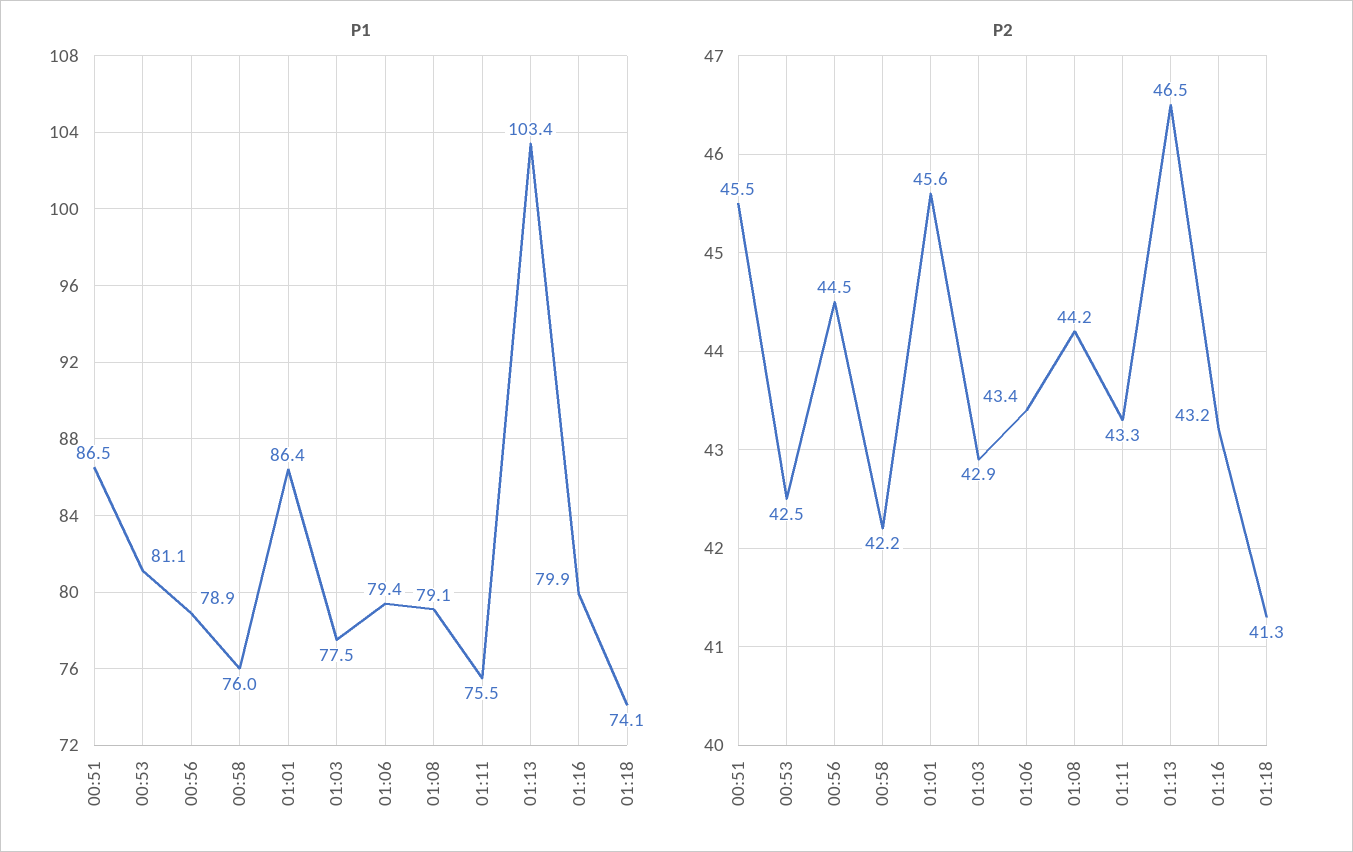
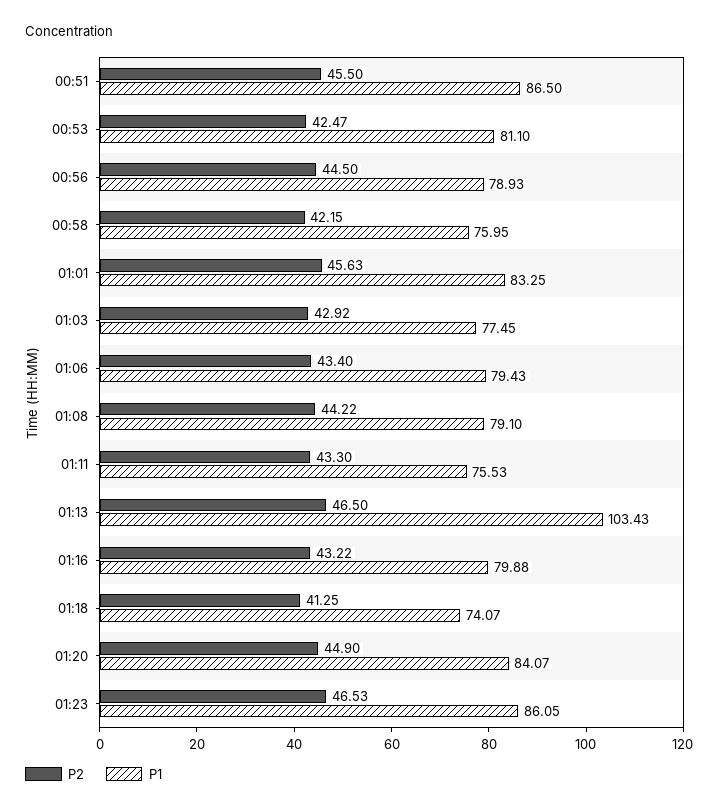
P1, 01:01: 86.4 -> 83.25
P2, 01:20: none -> 44.9
P1, 01:20: none -> 84.07
P2, 01:23: none -> 46.53
P1, 01:23: none -> 86.05

